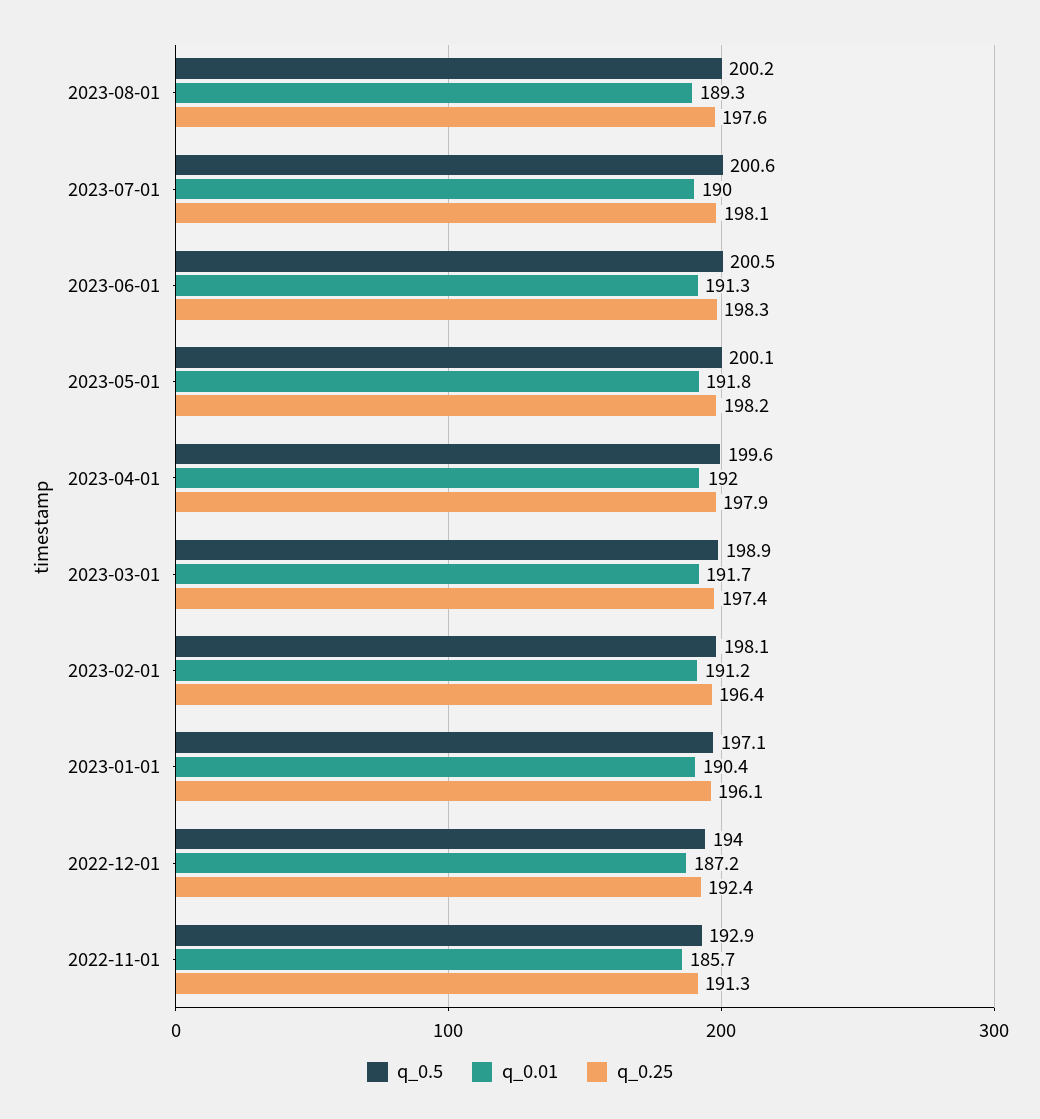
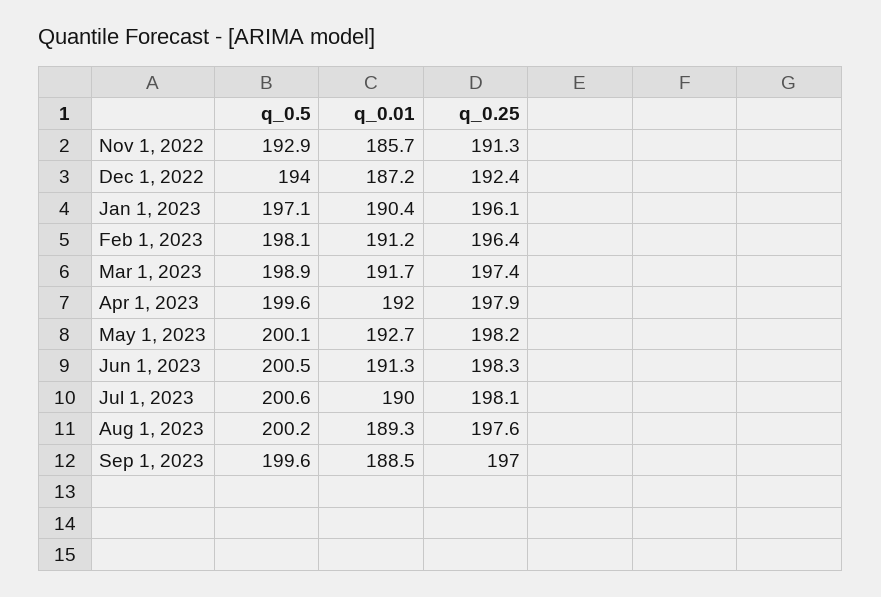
q_0.01, 2023-05-01: 191.8 -> 192.7
q_0.5, Sep 1, 2023: none -> 199.6
q_0.01, Sep 1, 2023: none -> 188.5
q_0.25, Sep 1, 2023: none -> 197

